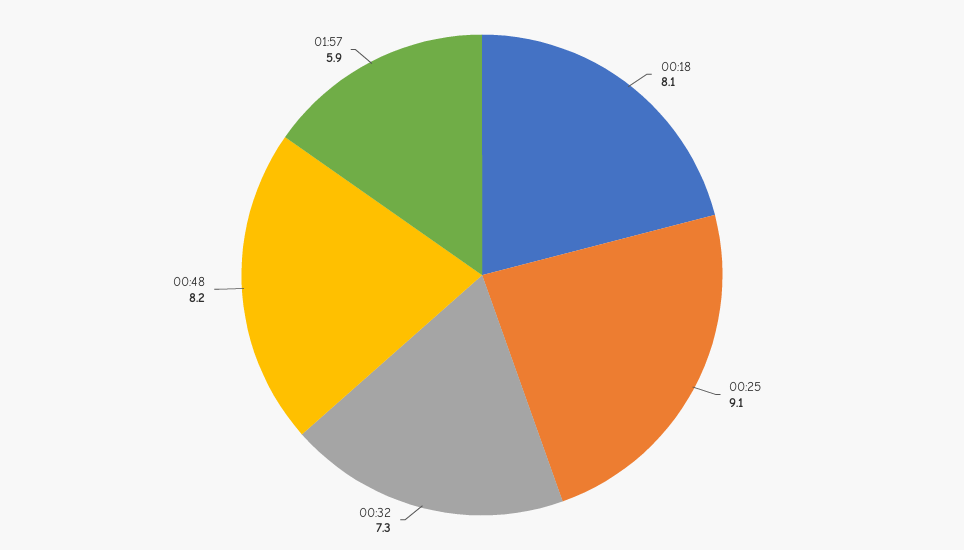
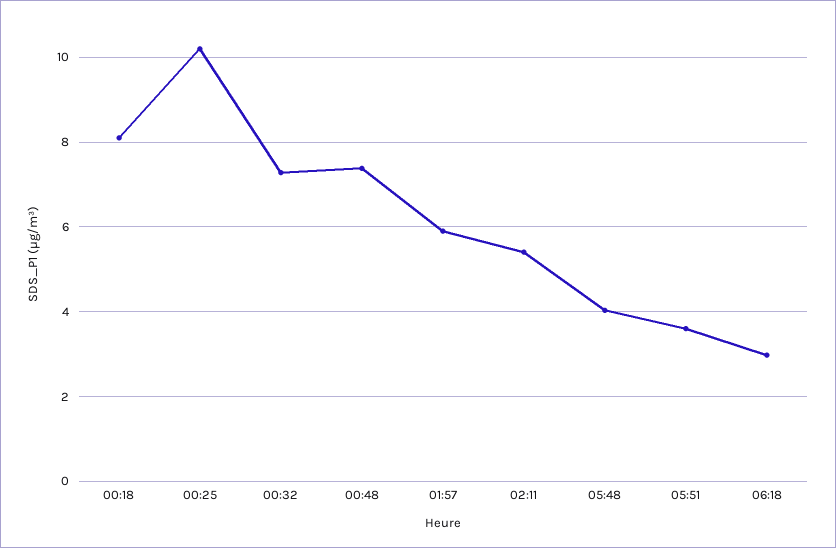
00:25: 9.1 -> 10.2
00:48: 8.2 -> 7.4
02:11: none -> 5.4
05:48: none -> 4
05:51: none -> 3.6
06:18: none -> 3

